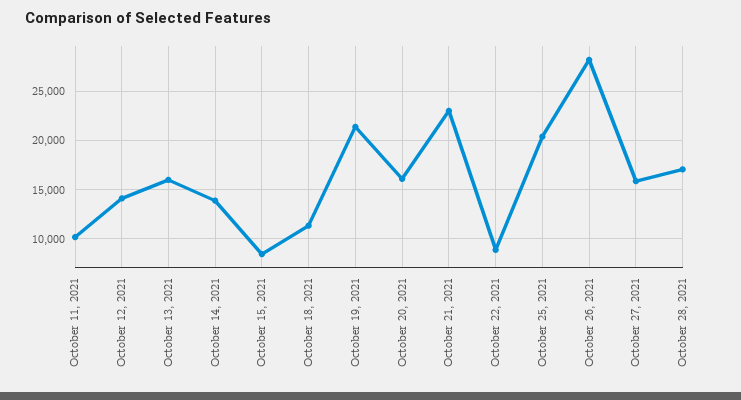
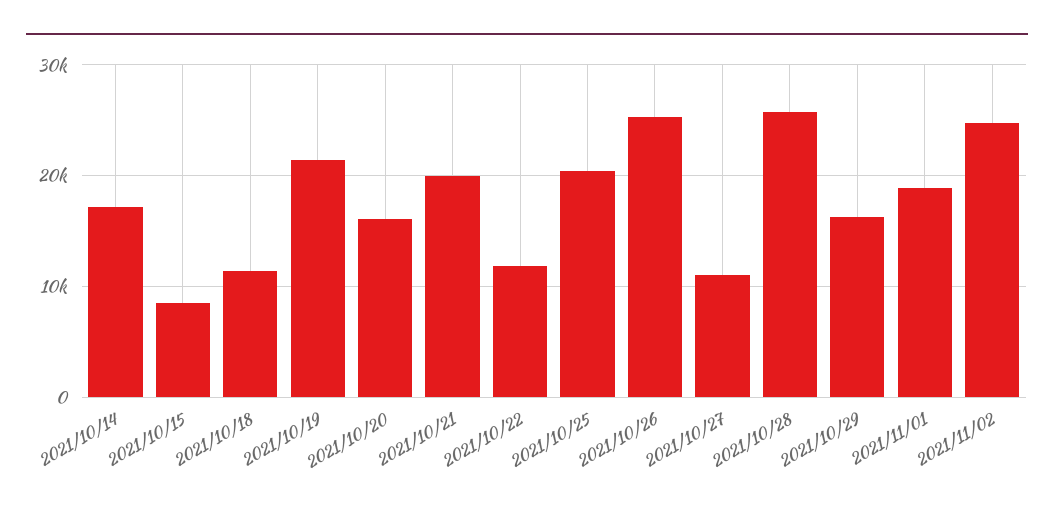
October 11, 2021: 10000 -> none
October 12, 2021: 14000 -> none
October 13, 2021: 16000 -> none
October 14, 2021: 14000 -> 17000
October 21, 2021: 23000 -> 20000
October 22, 2021: 9000 -> 12000
October 26, 2021: 28000 -> 25000
October 27, 2021: 16000 -> 11000
October 28, 2021: 17000 -> 26000
2021/10/29: none -> 16000
2021/11/01: none -> 19000
2021/11/02: none -> 25000

